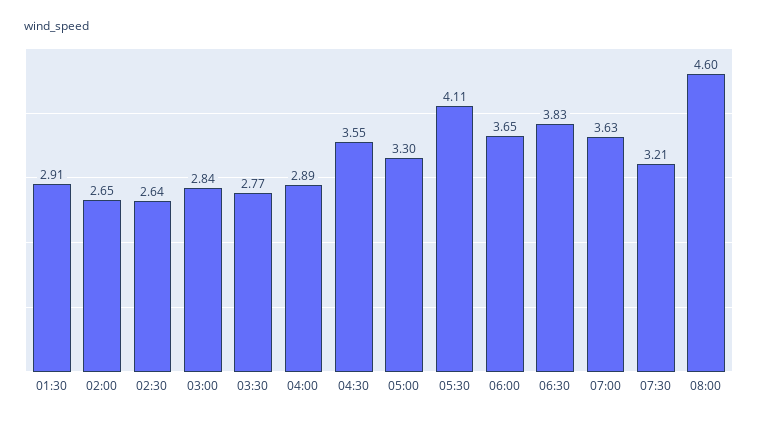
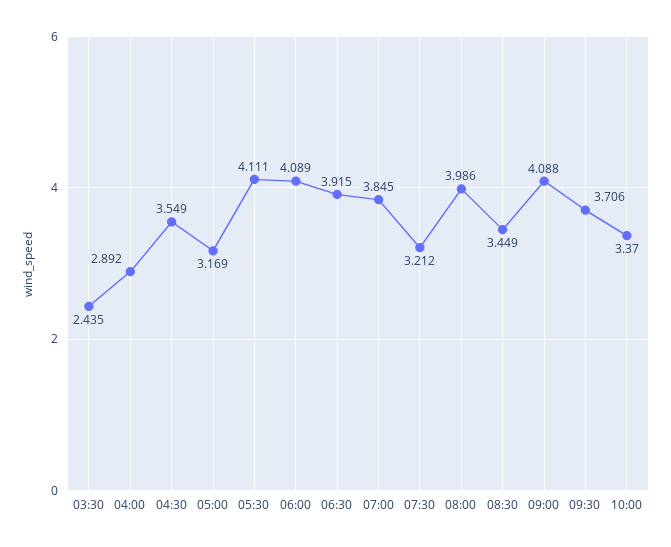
01:30: 2.91 -> none
02:00: 2.65 -> none
02:30: 2.64 -> none
03:00: 2.84 -> none
03:30: 2.77 -> 2.435
05:00: 3.3 -> 3.169
06:00: 3.65 -> 4.089
06:30: 3.83 -> 3.915
07:00: 3.63 -> 3.845
08:00: 4.6 -> 3.986
08:30: none -> 3.449
09:00: none -> 4.088
09:30: none -> 3.706
10:00: none -> 3.37

